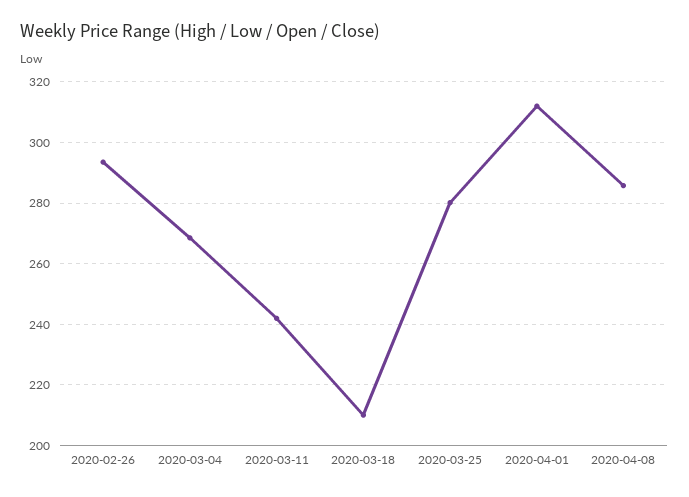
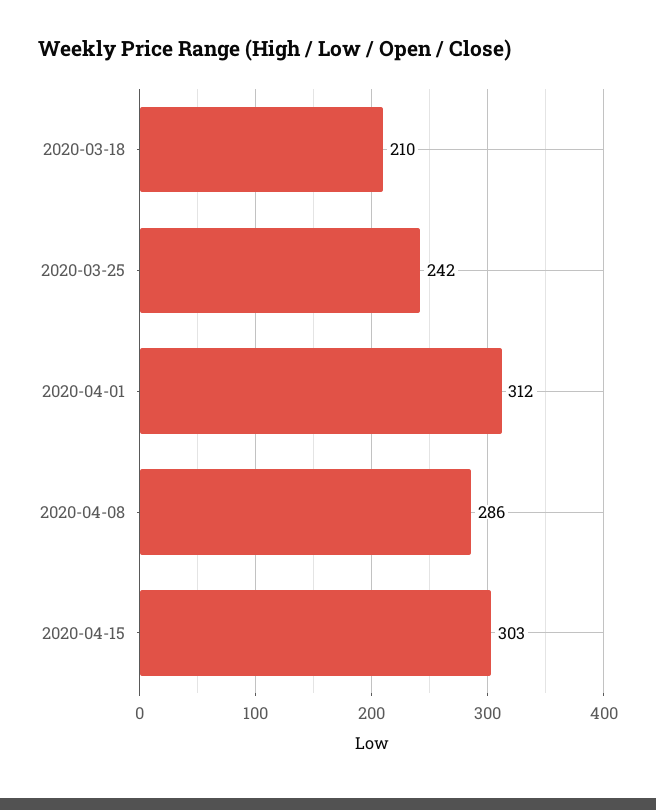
2020-02-26: 294 -> none
2020-03-04: 268 -> none
2020-03-11: 242 -> none
2020-03-25: 280 -> 242
2020-04-15: none -> 303

